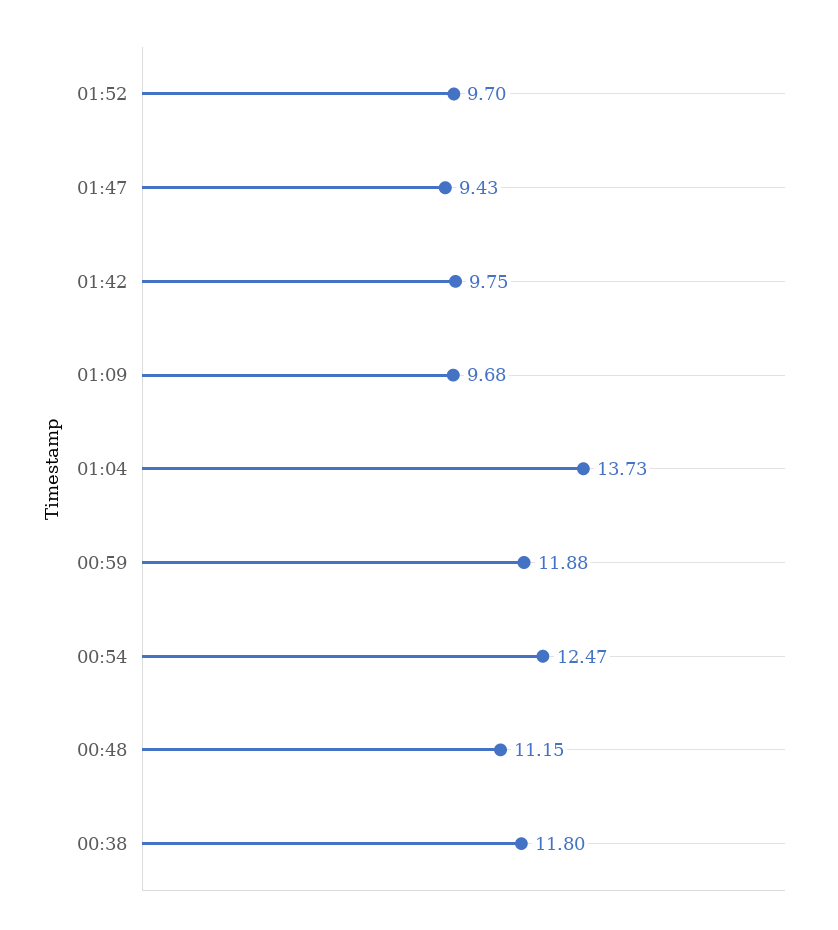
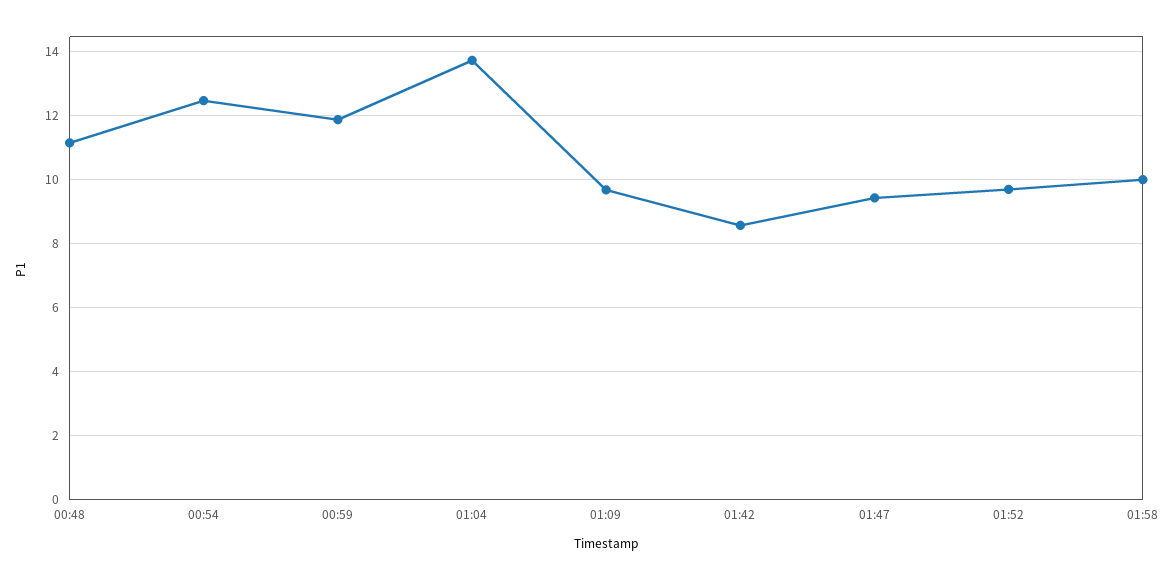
01:42: 9.75 -> 8.6
00:38: 11.8 -> none
01:58: none -> 10

